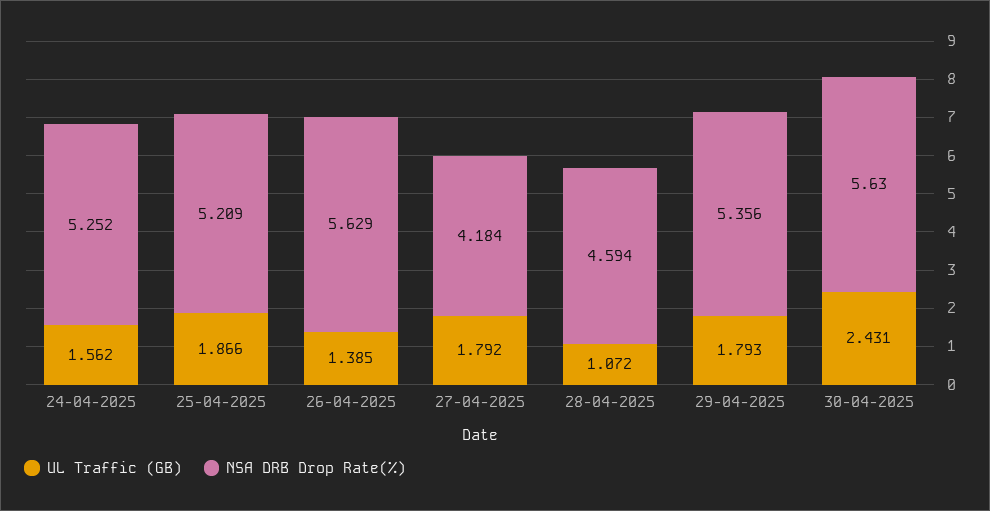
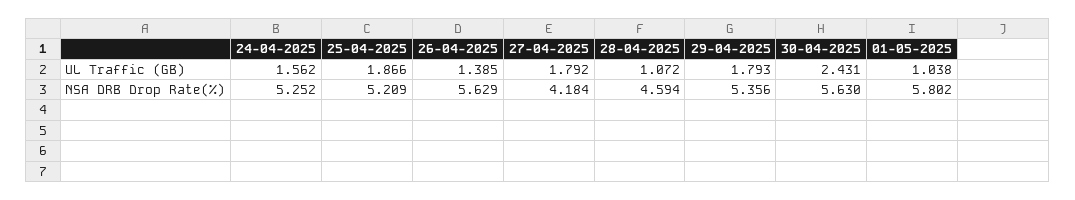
UL Traffic (GB), 01-05-2025: none -> 1.038
NSA DRB Drop Rate(%), 01-05-2025: none -> 5.802

